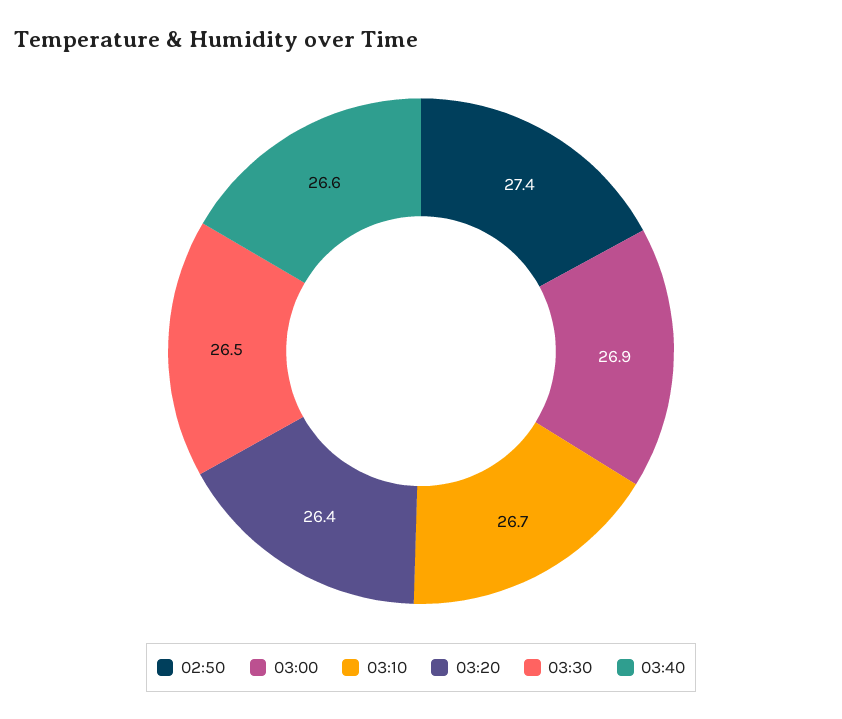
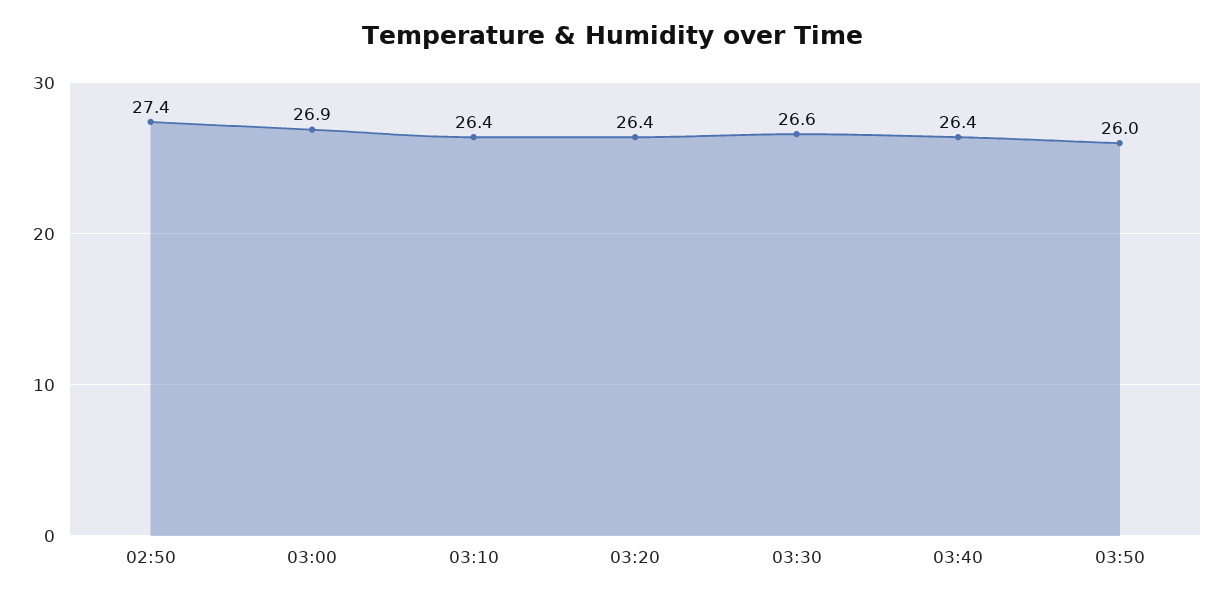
03:10: 26.7 -> 26.4
03:30: 26.5 -> 26.6
03:40: 26.6 -> 26.4
03:50: none -> 26

